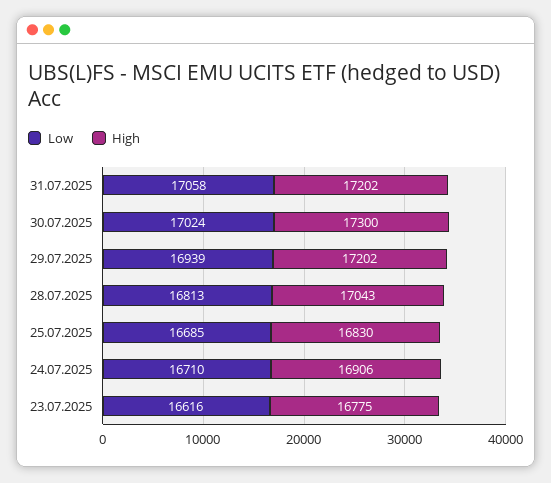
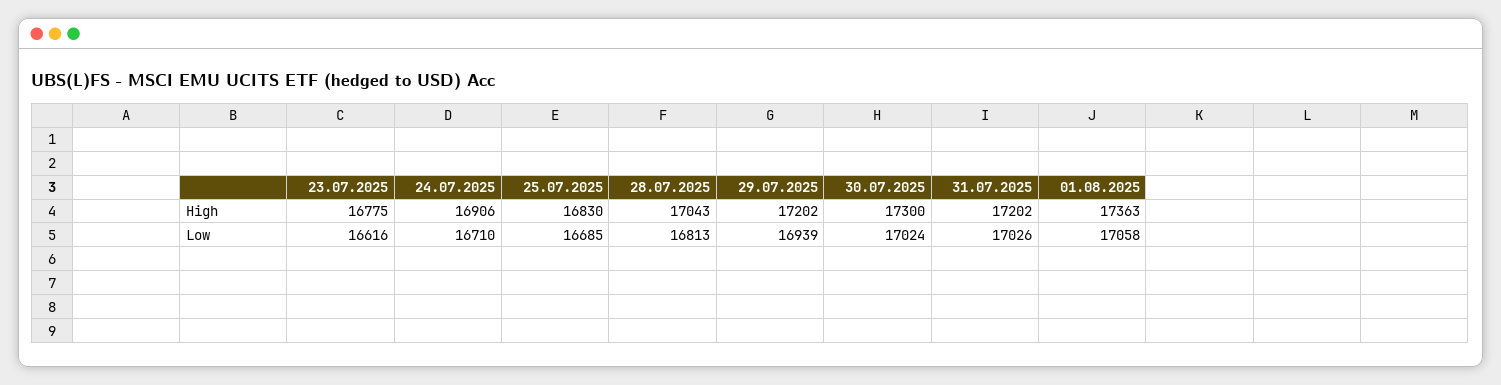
Low, 31.07.2025: 17058 -> 17026
High, 01.08.2025: none -> 17363
Low, 01.08.2025: none -> 17058

